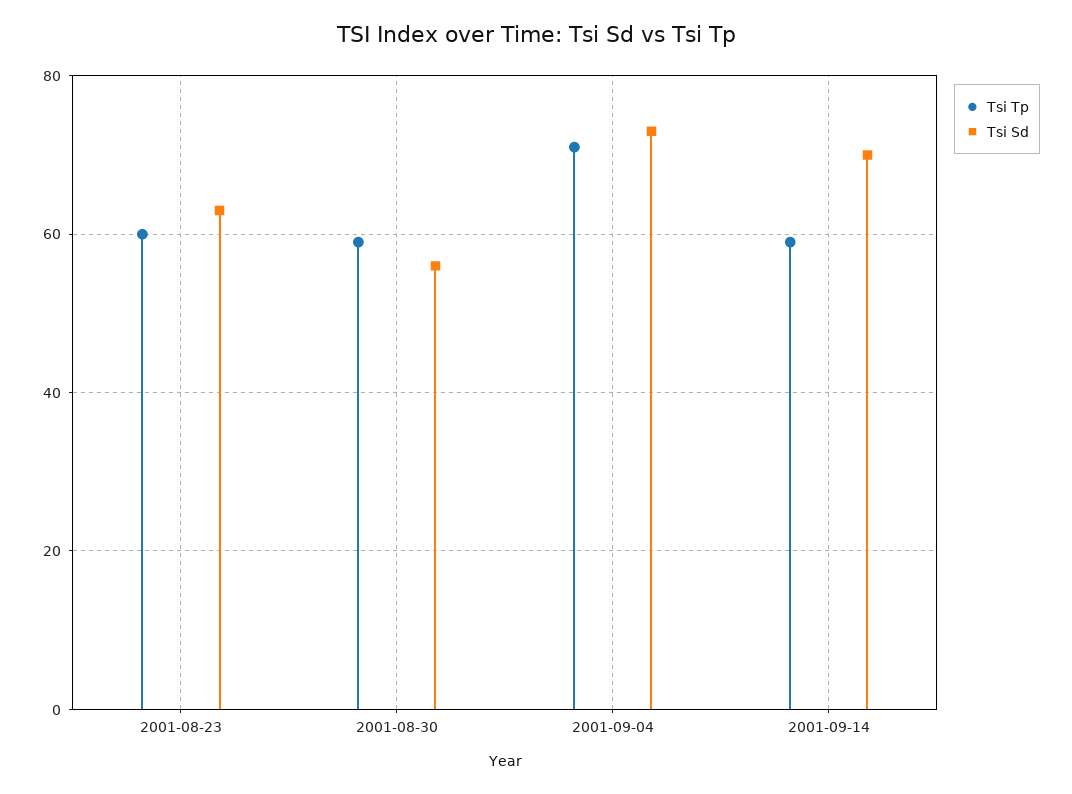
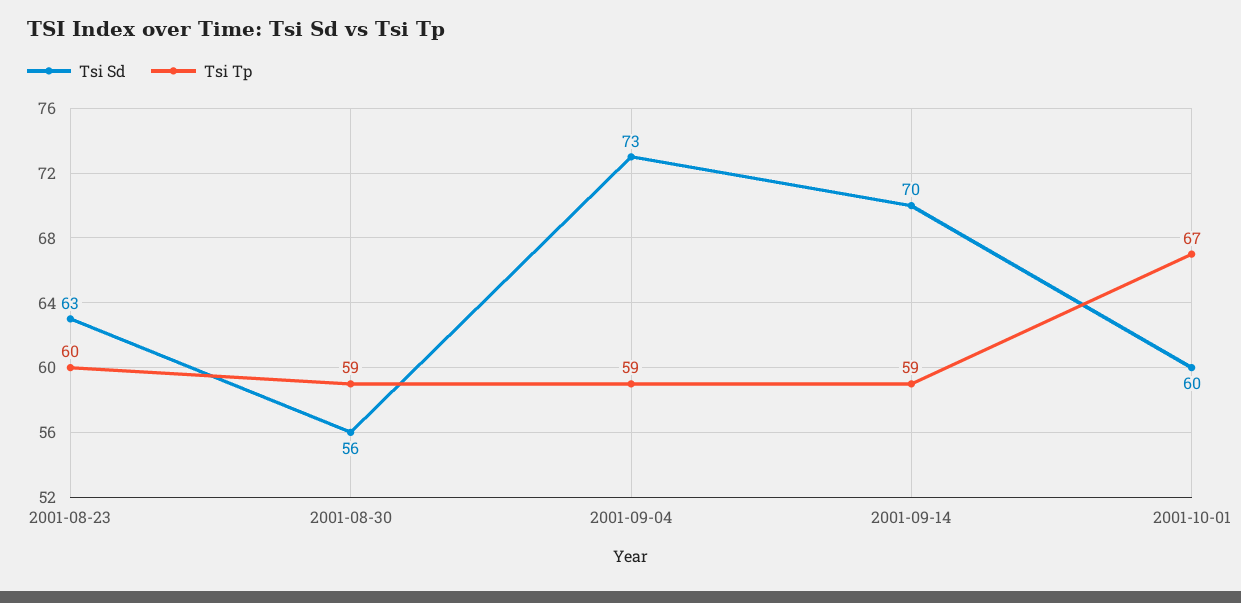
Tsi Tp, 2001-09-04: 70 -> 59
Tsi Sd, 2001-10-01: none -> 60
Tsi Tp, 2001-10-01: none -> 67

